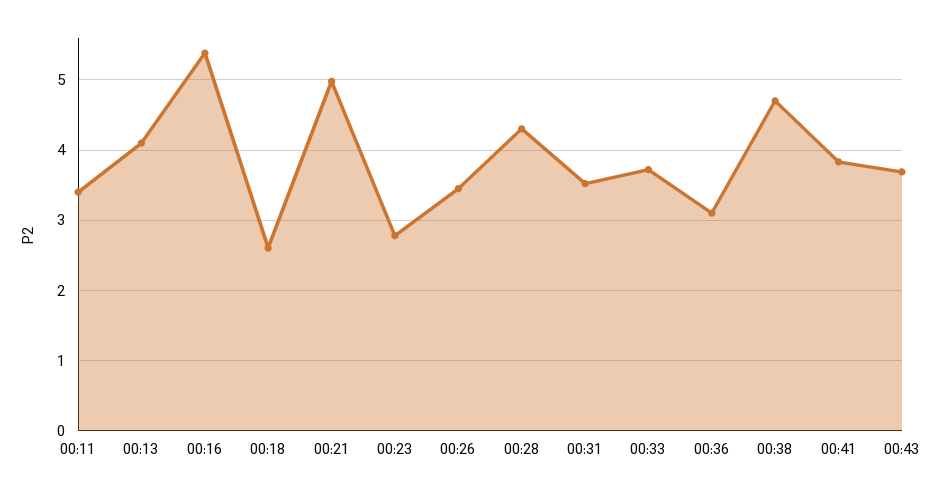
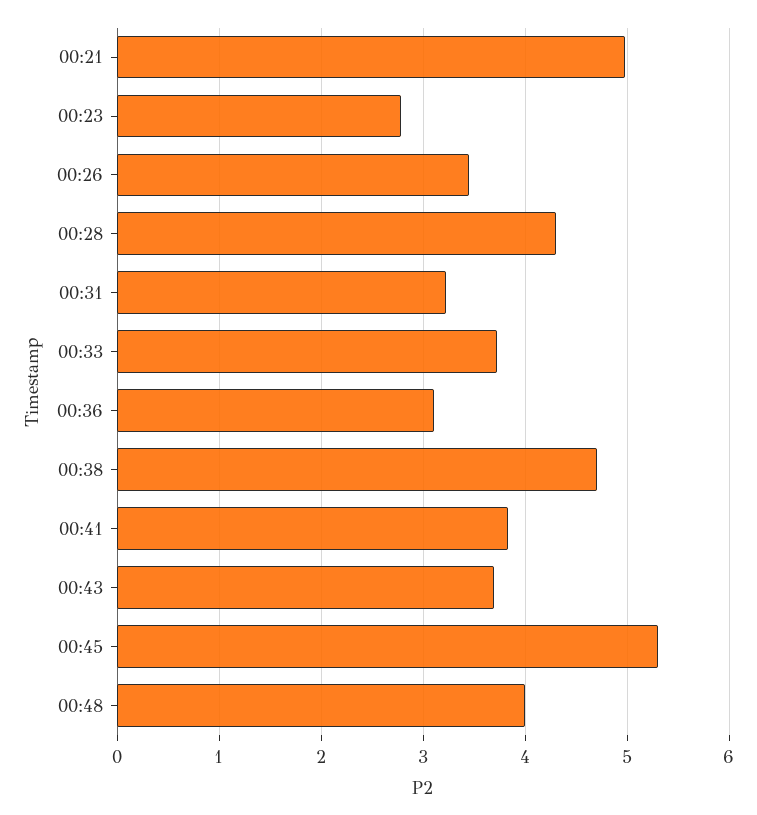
00:11: 3.4 -> none
00:13: 4.1 -> none
00:16: 5.4 -> none
00:18: 2.6 -> none
00:31: 3.5 -> 3.2
00:45: none -> 5.3
00:48: none -> 4

